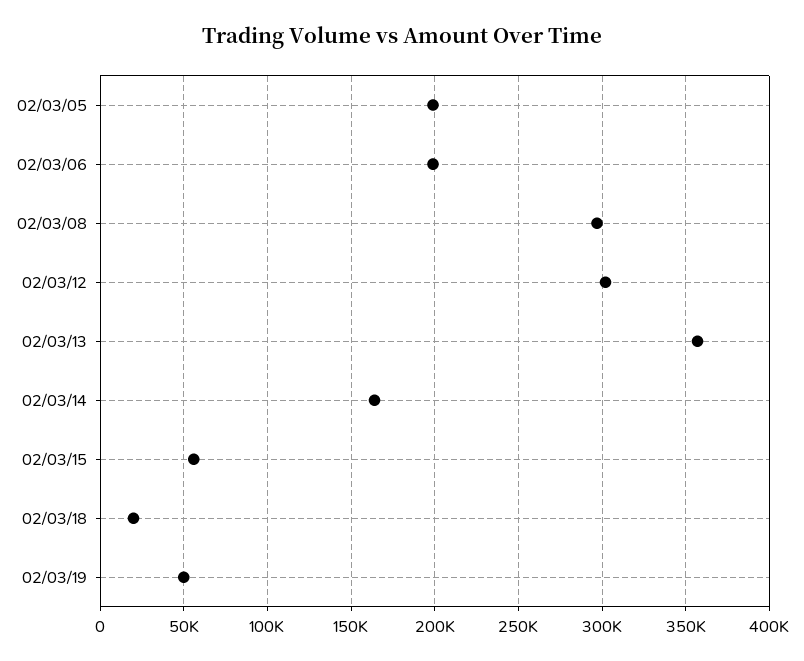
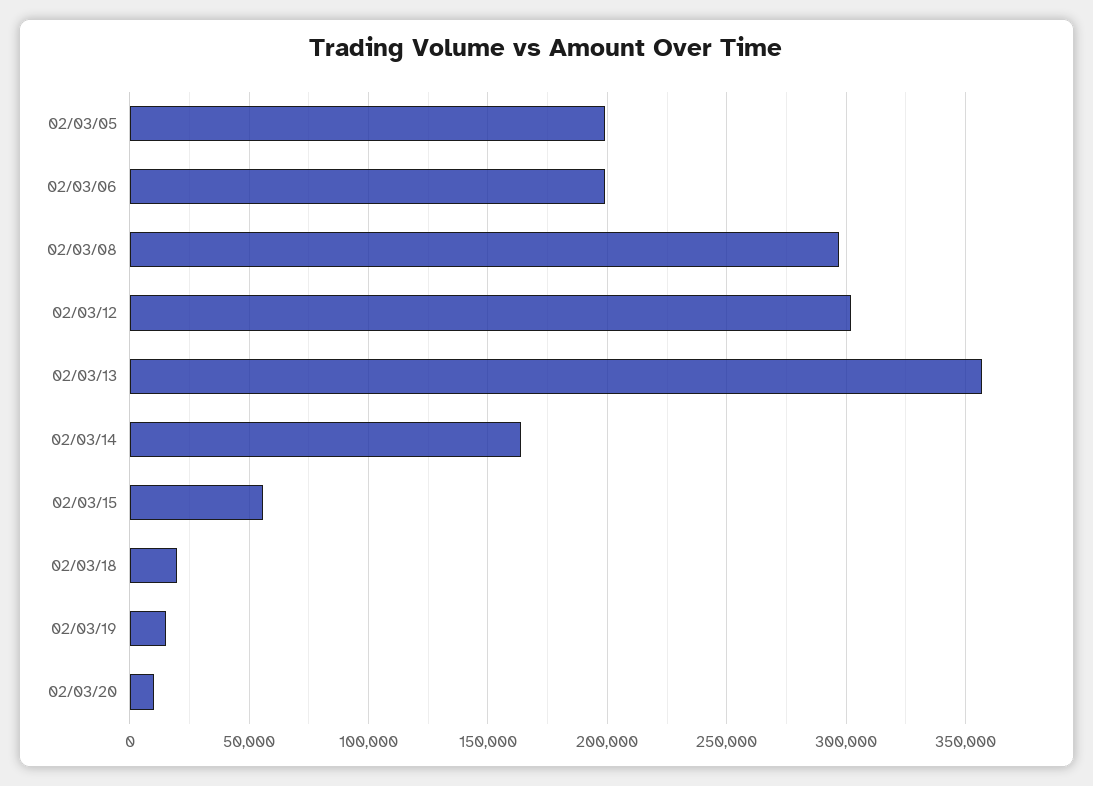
02/03/19: 50000 -> 15000
02/03/20: none -> 10000

